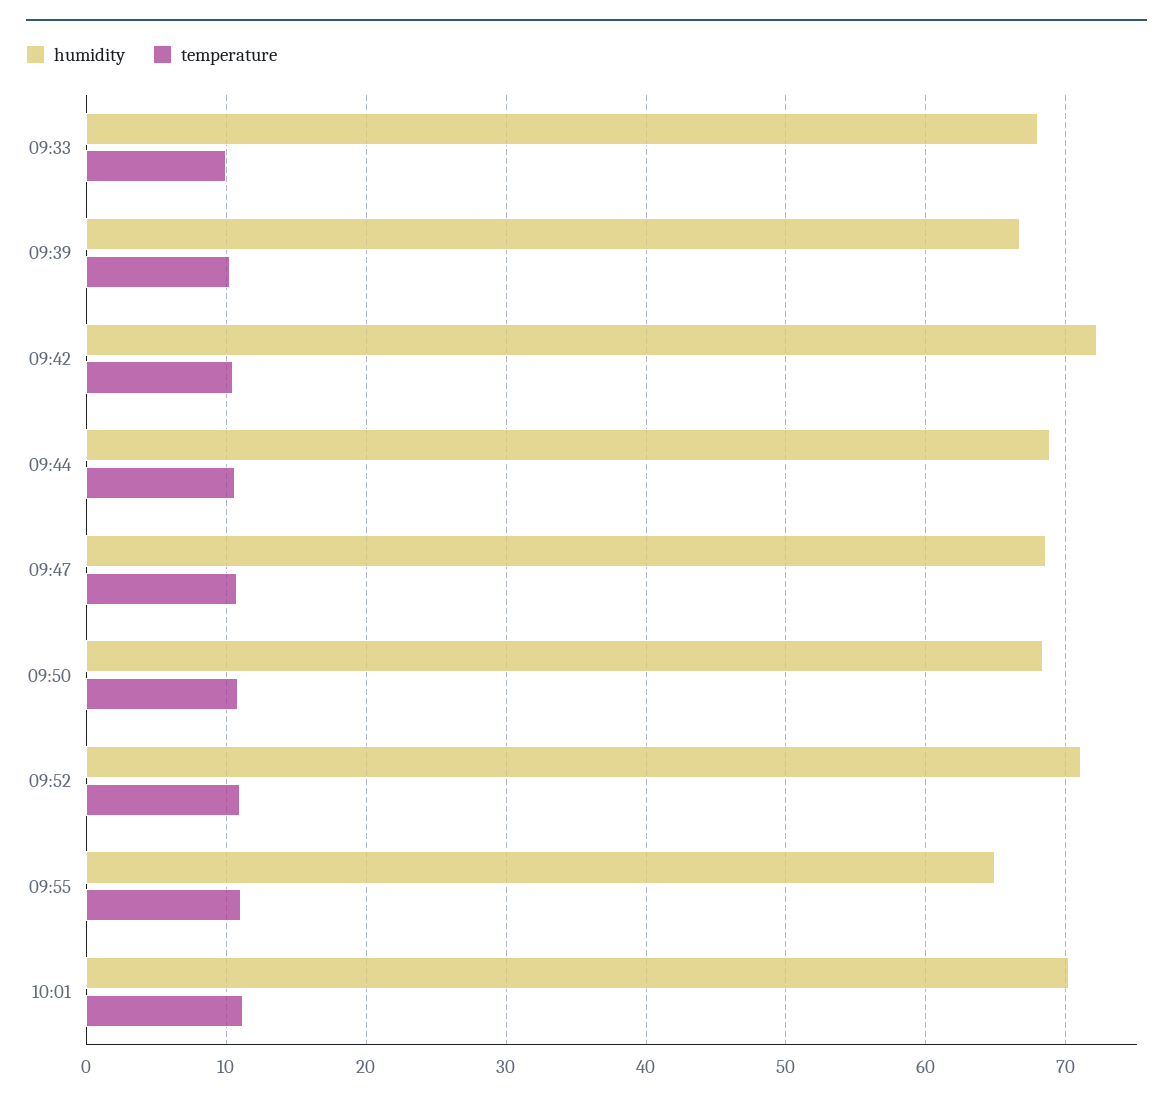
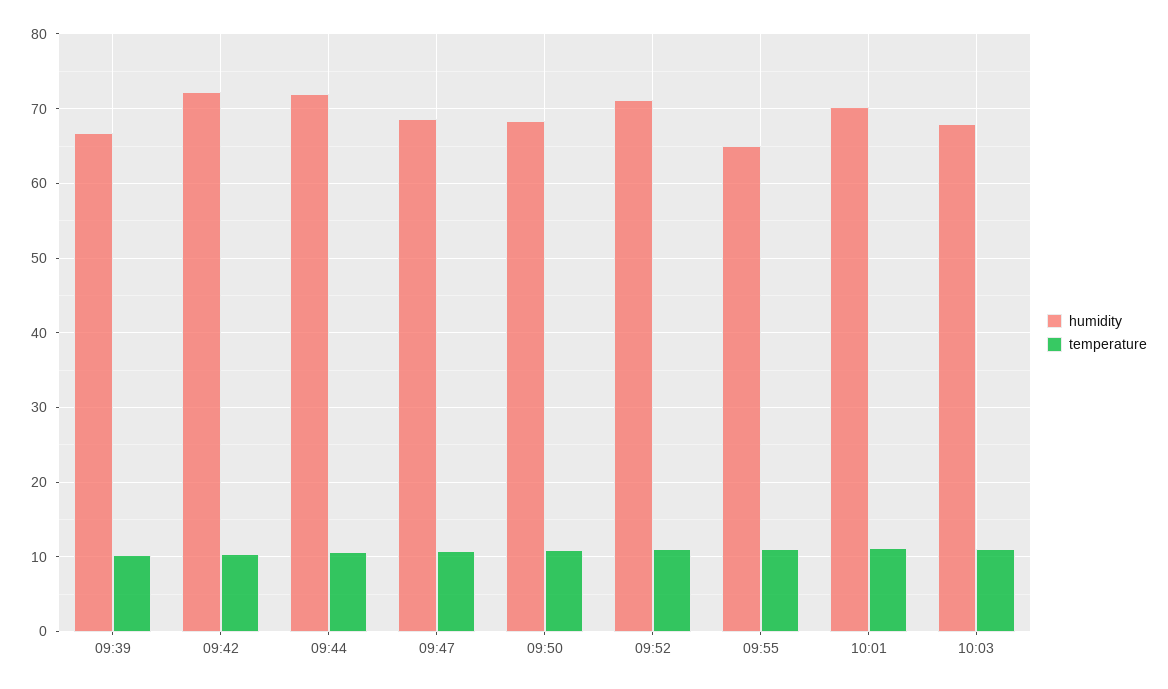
humidity, 09:33: 68 -> none
temperature, 09:33: 10 -> none
humidity, 09:44: 69 -> 72
humidity, 10:03: none -> 68
temperature, 10:03: none -> 11

